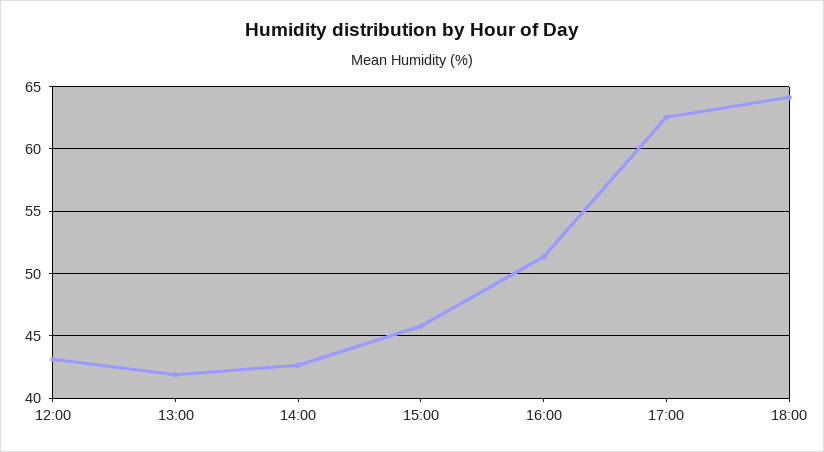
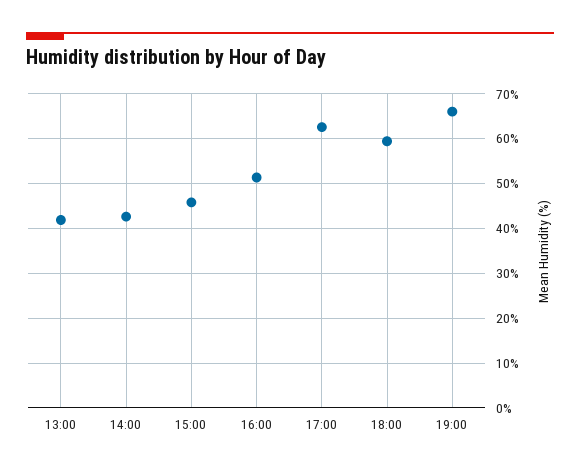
12:00: 43 -> none
18:00: 64 -> 60
19:00: none -> 66

